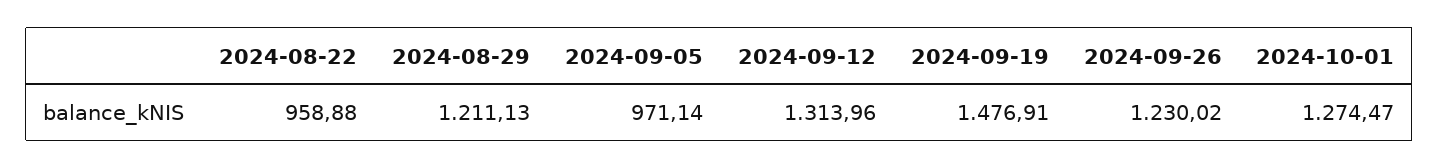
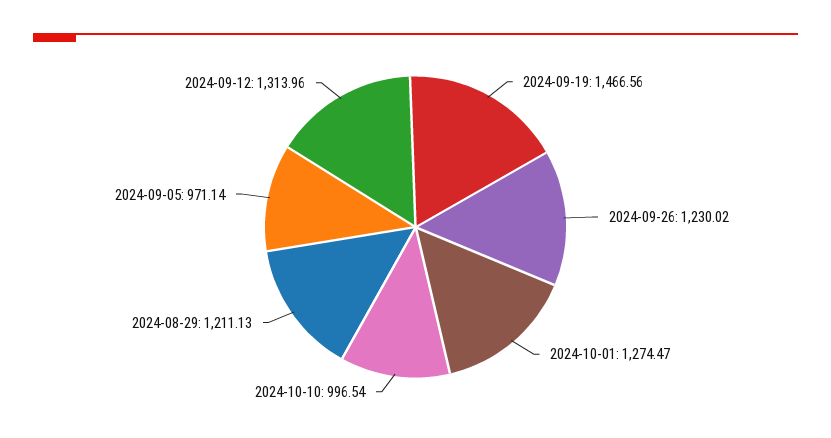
2024-08-22: 958.88 -> none
2024-09-19: 1476.91 -> 1466.56
2024-10-10: none -> 996.54

